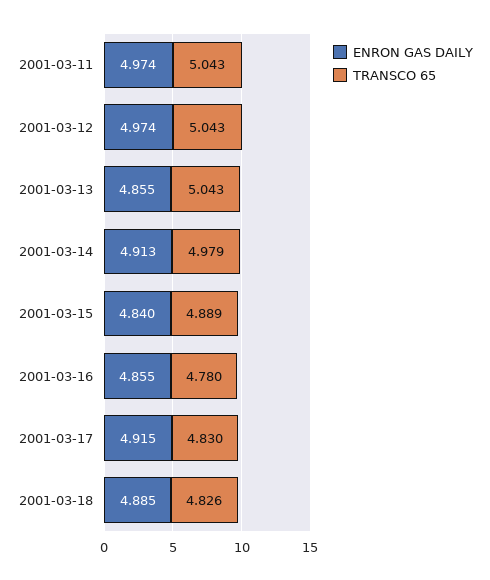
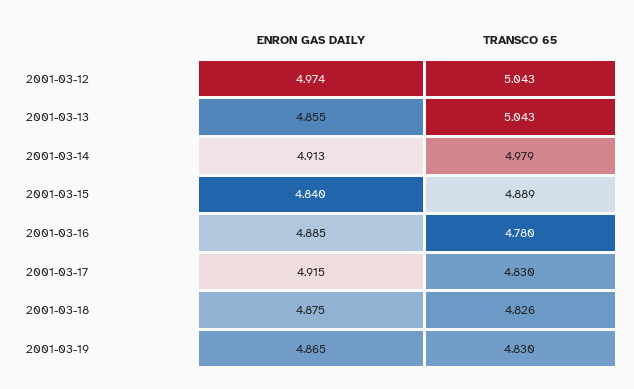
ENRON GAS DAILY, 2001-03-11: 4.974 -> none
TRANSCO 65, 2001-03-11: 5.043 -> none
ENRON GAS DAILY, 2001-03-16: 4.855 -> 4.885
ENRON GAS DAILY, 2001-03-18: 4.885 -> 4.875
ENRON GAS DAILY, 2001-03-19: none -> 4.865
TRANSCO 65, 2001-03-19: none -> 4.83

